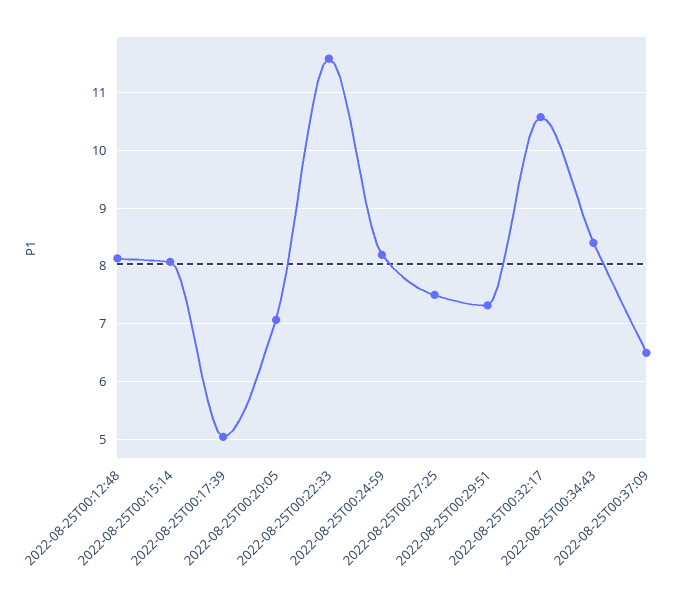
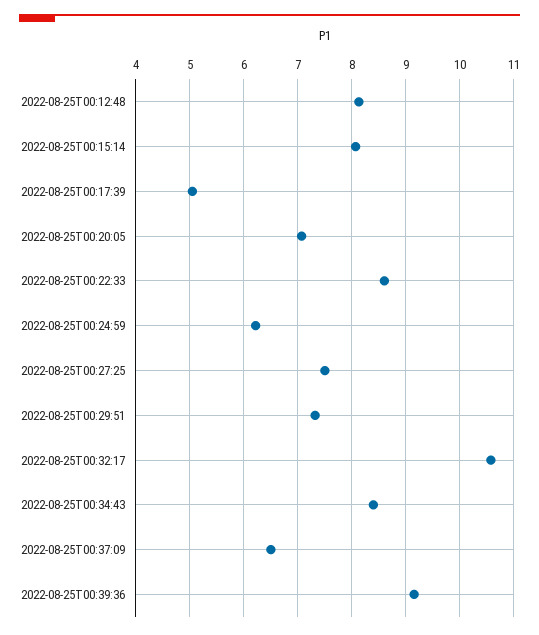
2022-08-25T00:22:33: 11.6 -> 8.6
2022-08-25T00:24:59: 8.2 -> 6.2
2022-08-25T00:39:36: none -> 9.2

